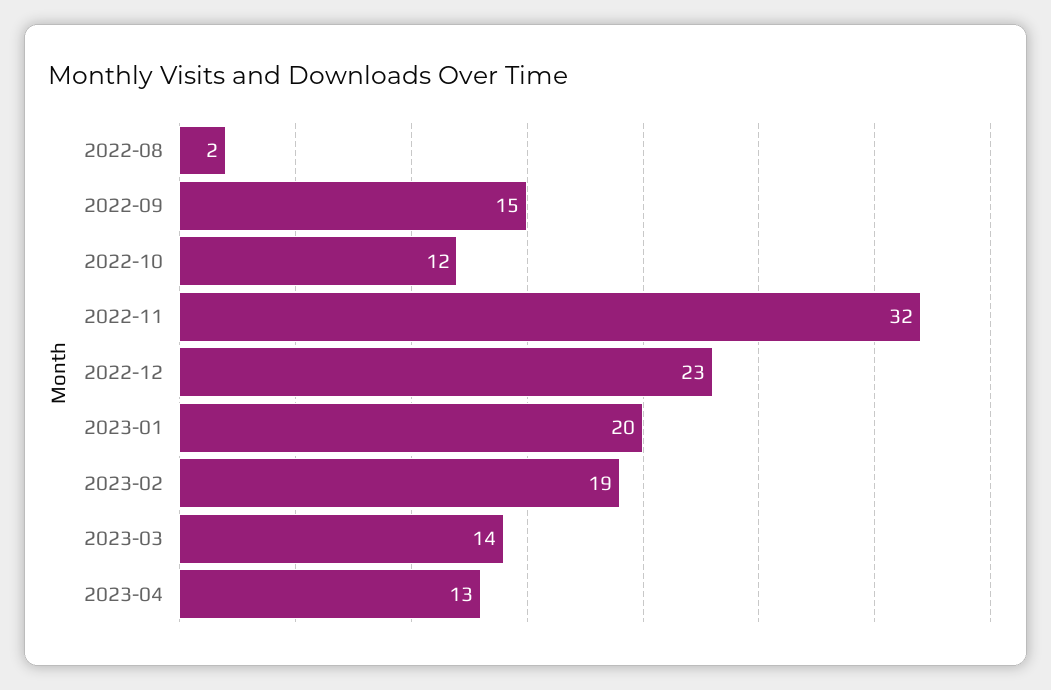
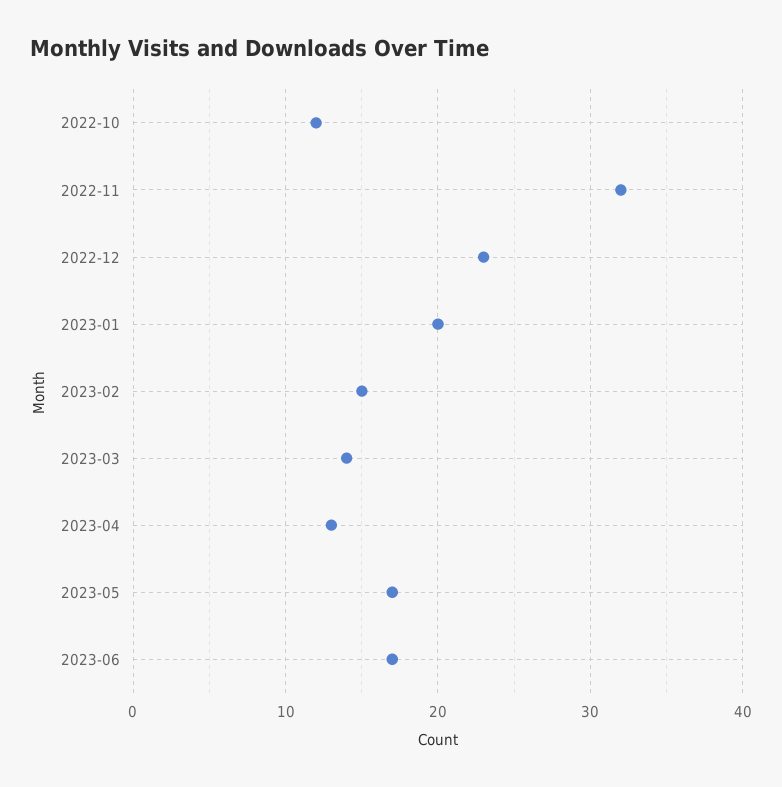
2022-08: 2 -> none
2022-09: 15 -> none
2023-02: 19 -> 15
2023-05: none -> 17
2023-06: none -> 17

